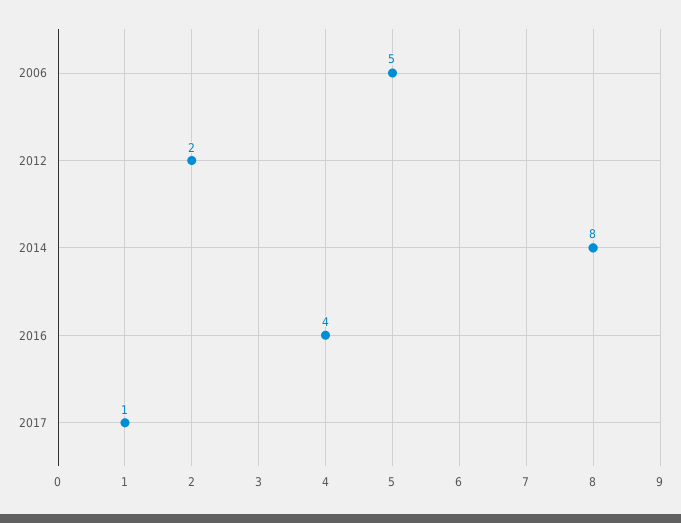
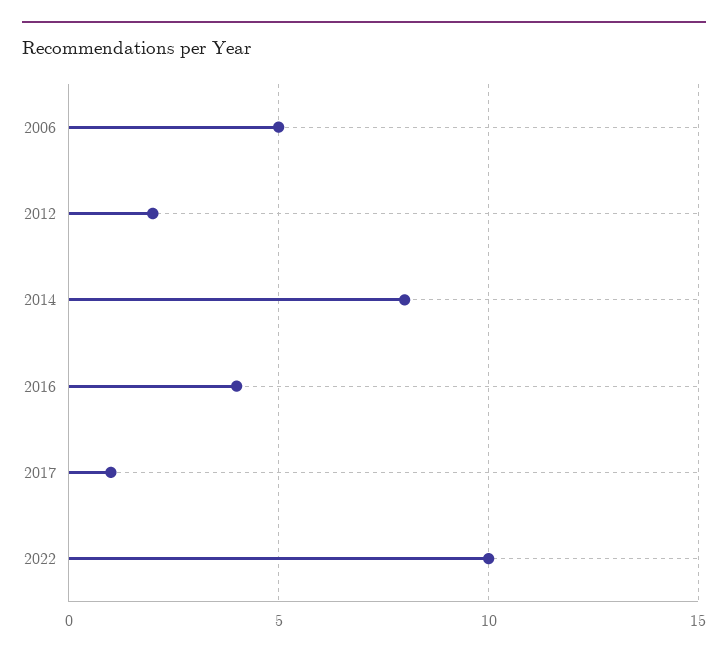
2022: none -> 10

